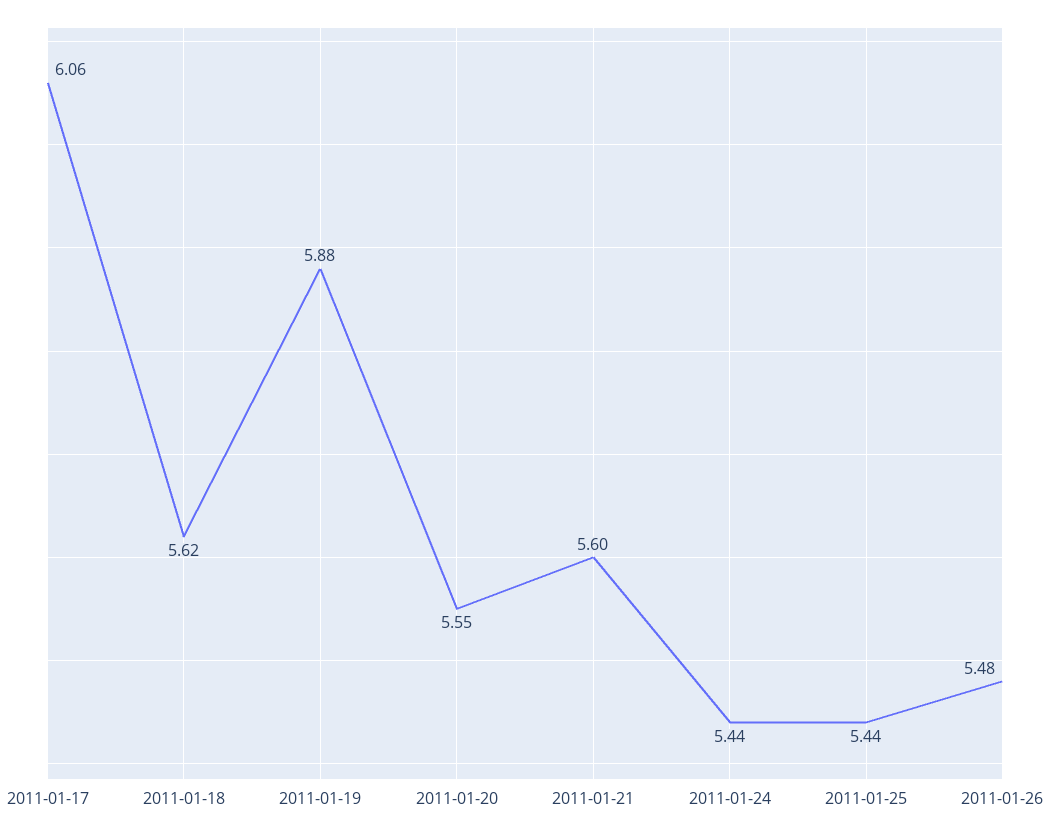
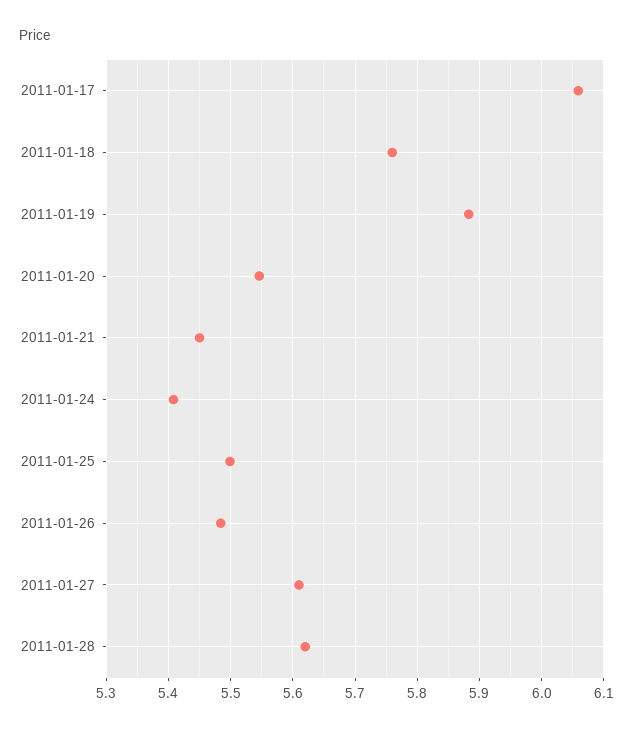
2011-01-18: 5.62 -> 5.76
2011-01-21: 5.6 -> 5.45
2011-01-24: 5.44 -> 5.41
2011-01-25: 5.44 -> 5.5
2011-01-27: none -> 5.61
2011-01-28: none -> 5.62

